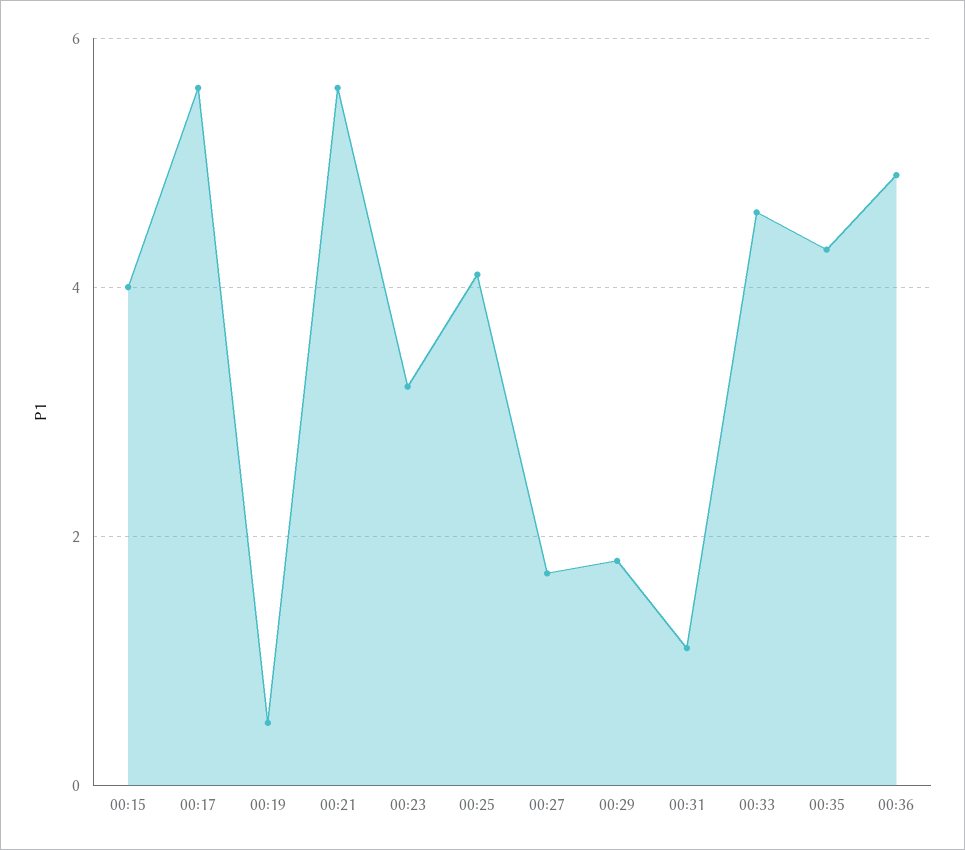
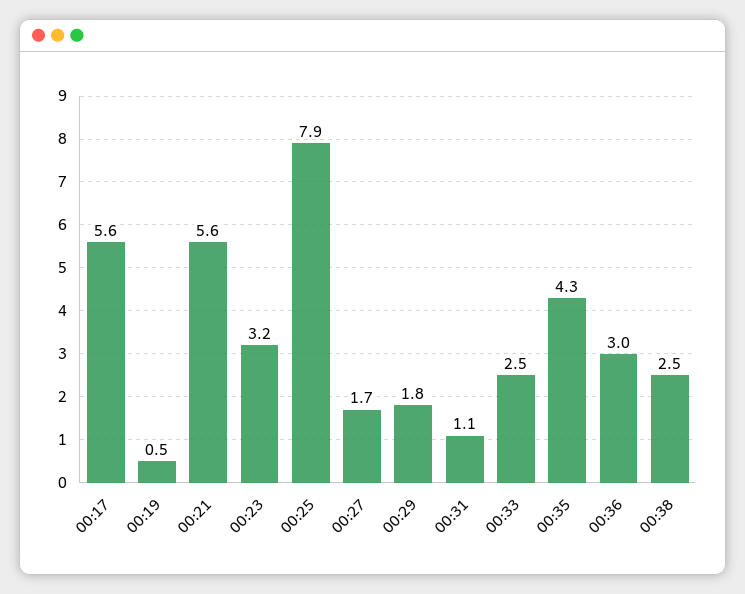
00:15: 4 -> none
00:25: 4 -> 7.9
00:33: 4.5 -> 2.5
00:36: 5 -> 3
00:38: none -> 2.5

